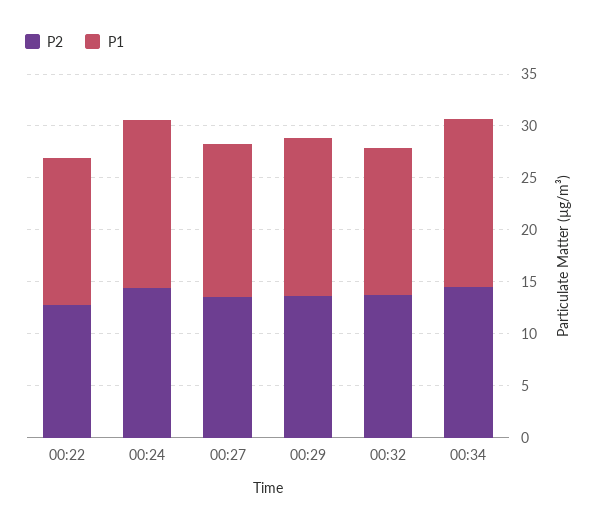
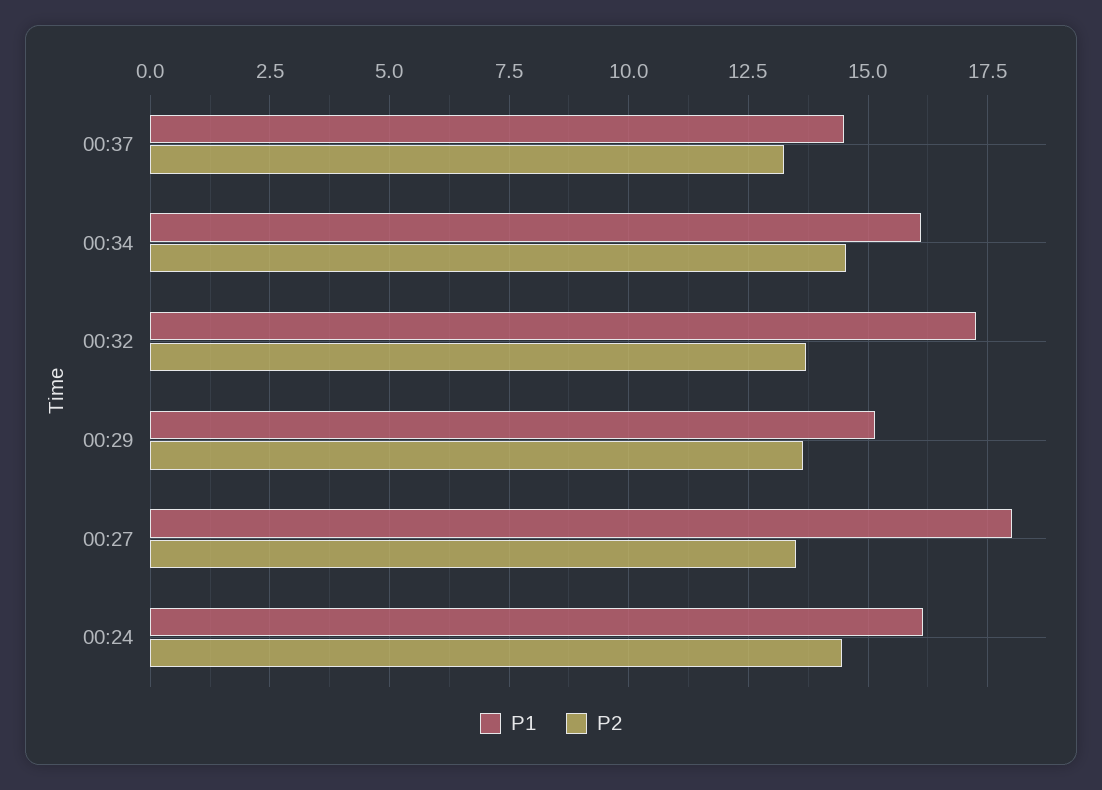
P2, 00:22: 13 -> none
P1, 00:22: 14 -> none
P1, 00:27: 15 -> 18
P1, 00:32: 14 -> 17.25
P1, 00:37: none -> 14.5
P2, 00:37: none -> 13.25

